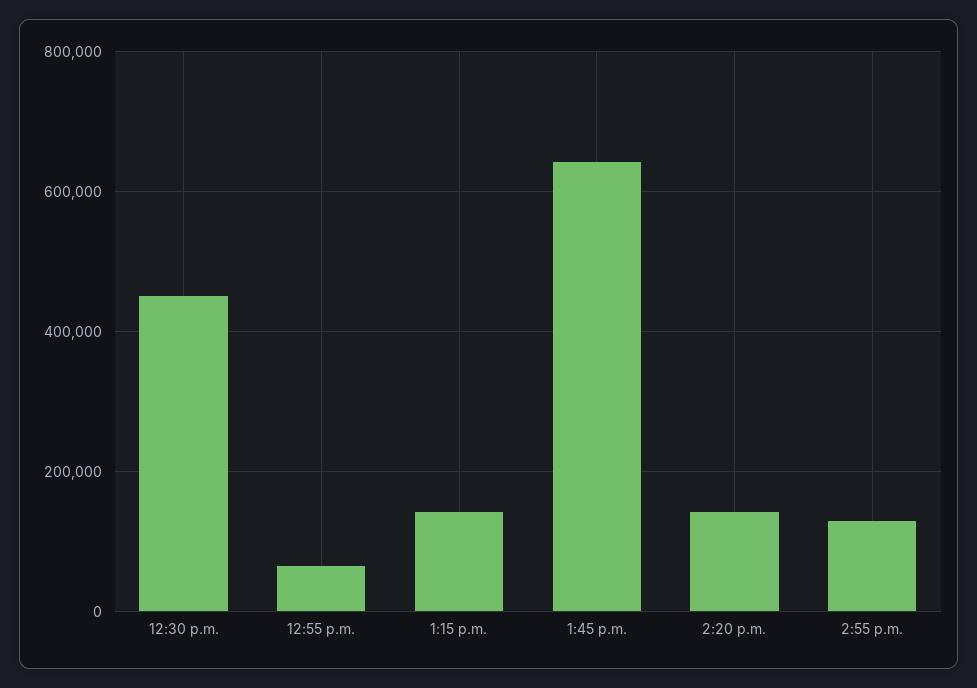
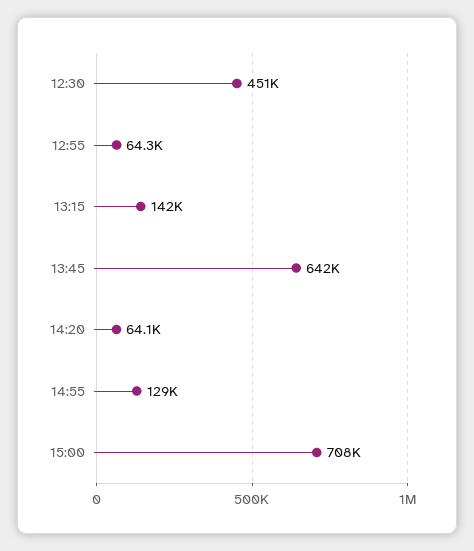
2:20 p.m.: 140000 -> 64100
15:00: none -> 708000

